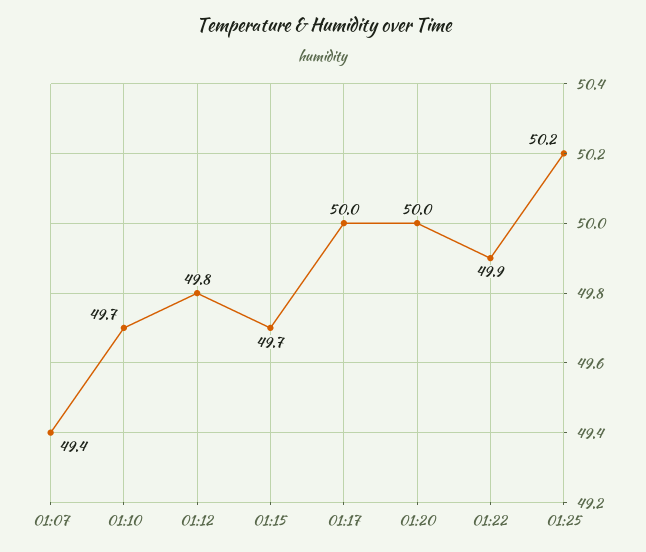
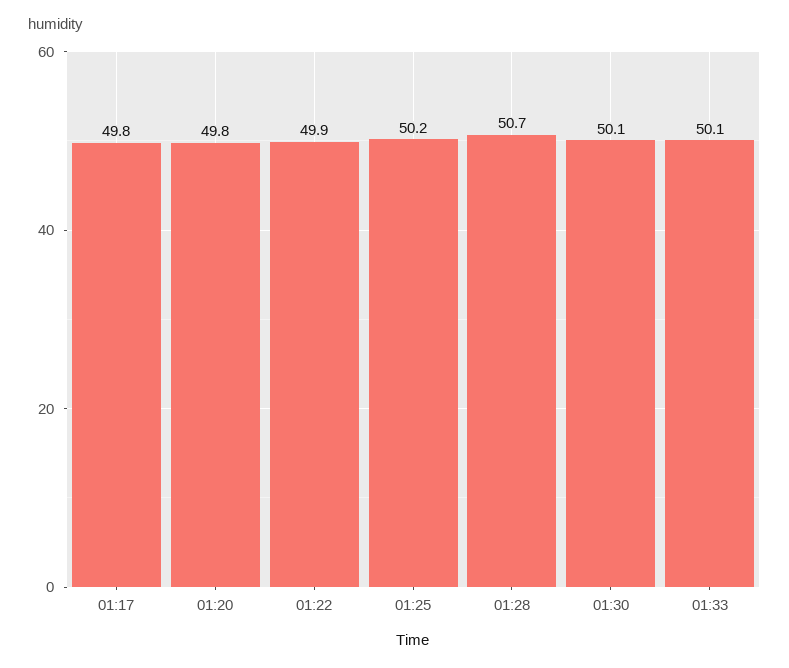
01:07: 49.4 -> none
01:10: 49.7 -> none
01:12: 49.8 -> none
01:15: 49.7 -> none
01:17: 50 -> 49.8
01:20: 50 -> 49.8
01:28: none -> 50.7
01:30: none -> 50.1
01:33: none -> 50.1

